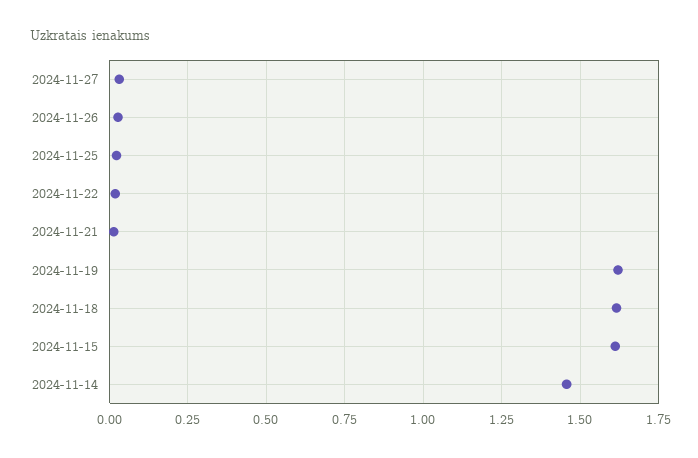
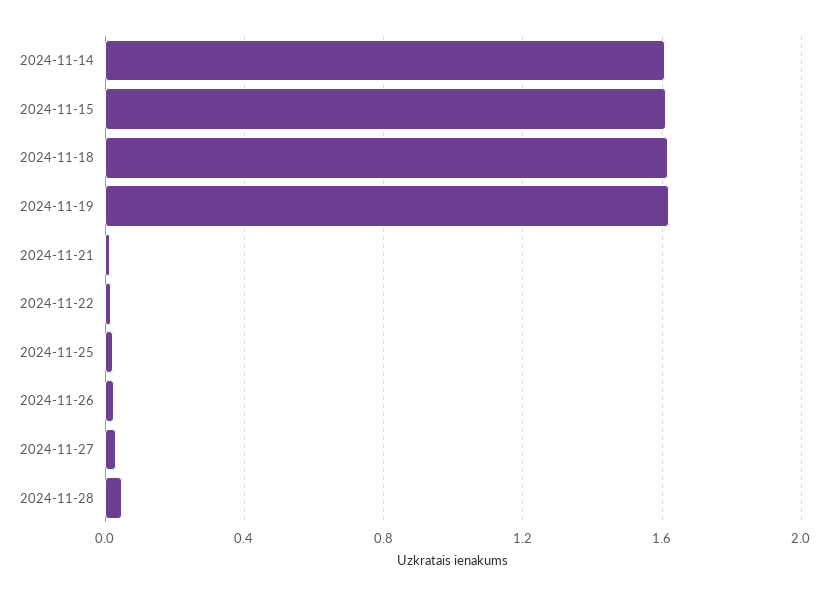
2024-11-14: 1.45 -> 1.6
2024-11-28: none -> 0.05

